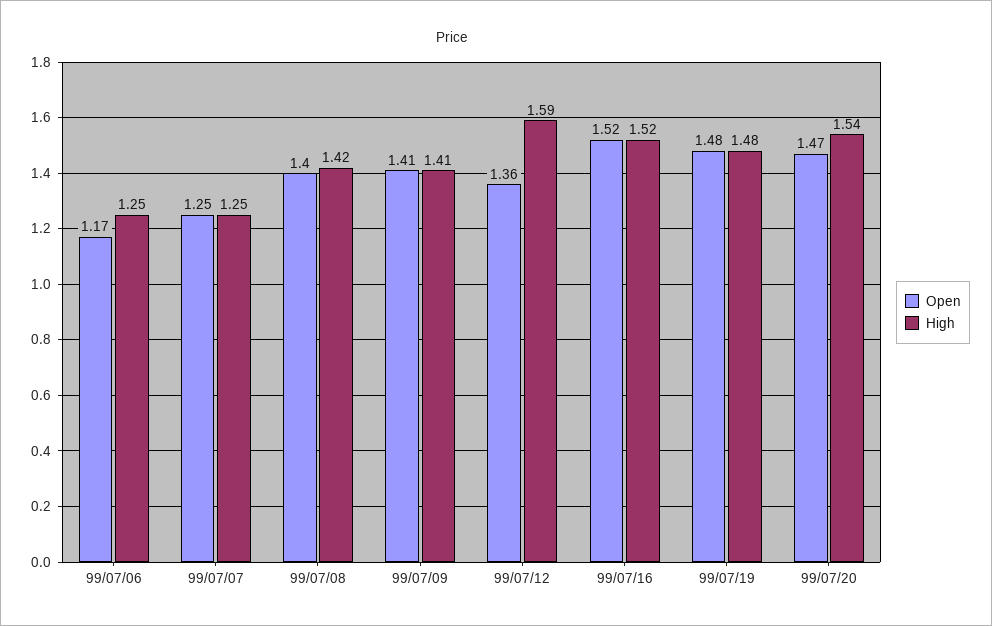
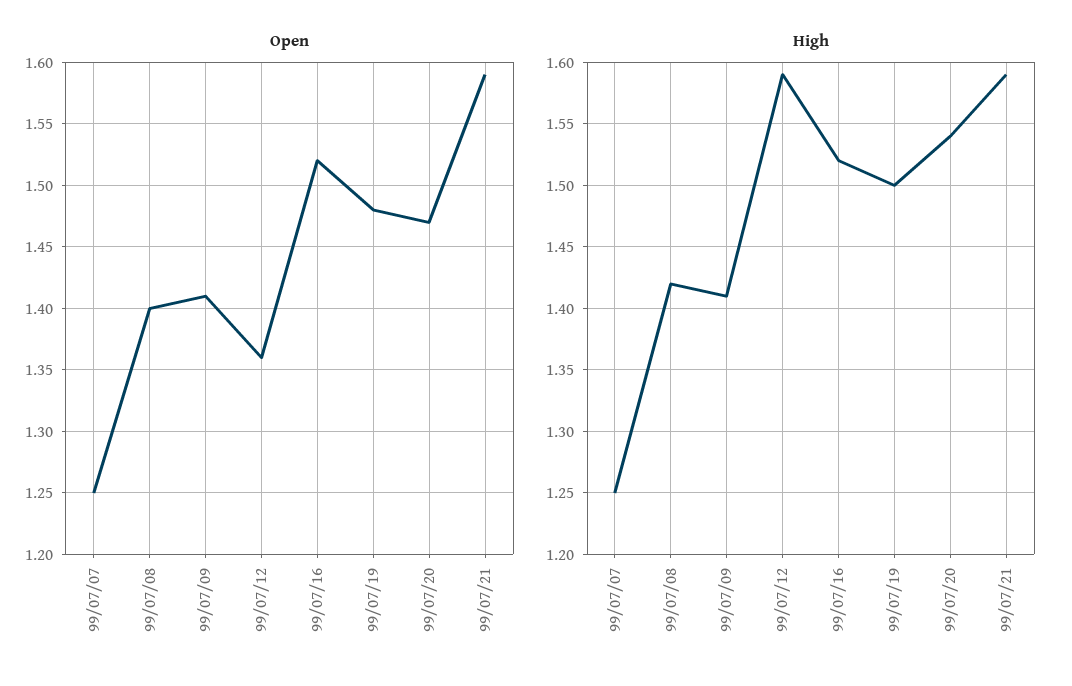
Open, 99/07/06: 1.17 -> none
High, 99/07/06: 1.25 -> none
High, 99/07/19: 1.48 -> 1.5
Open, 99/07/21: none -> 1.59
High, 99/07/21: none -> 1.59

